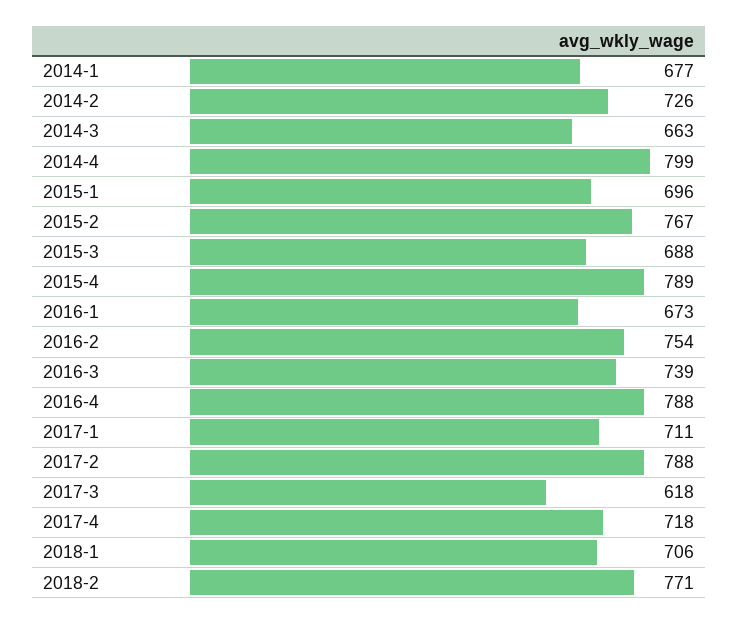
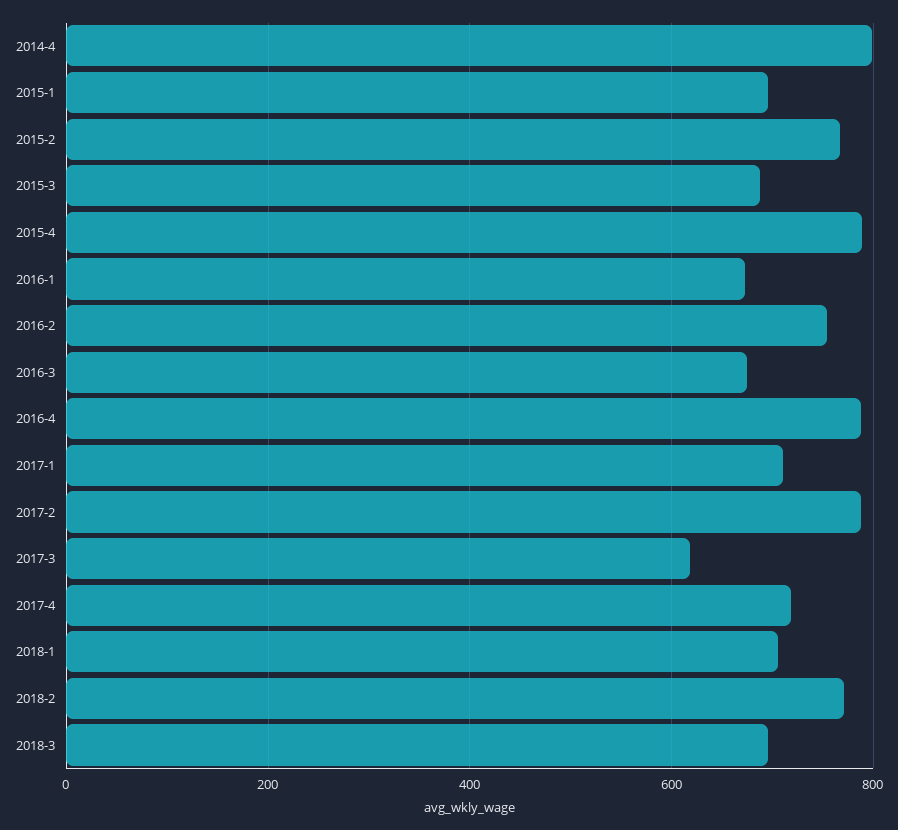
2014-1: 677 -> none
2014-2: 726 -> none
2014-3: 663 -> none
2016-3: 739 -> 680
2018-3: none -> 700

